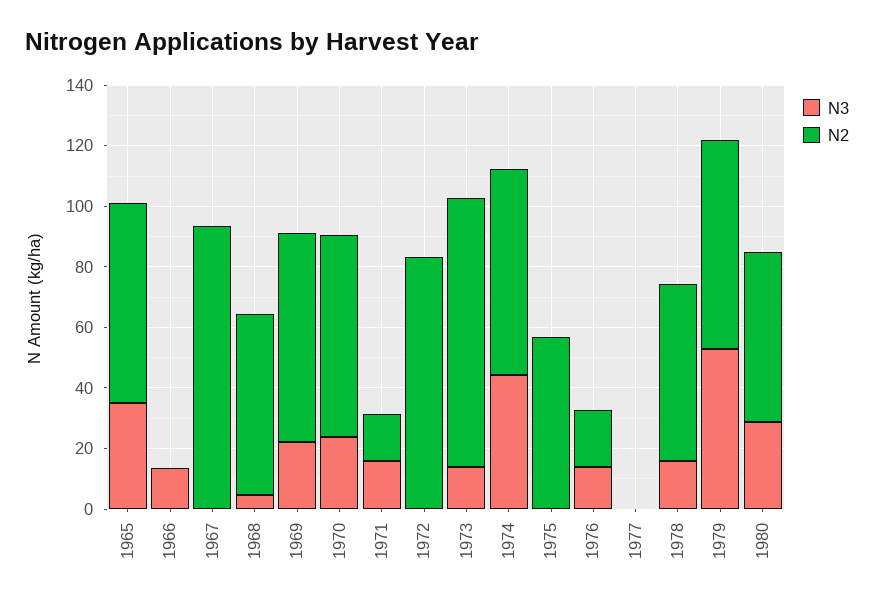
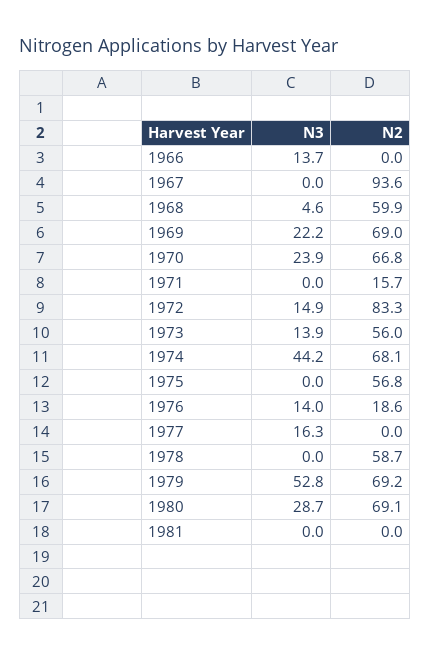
N3, 1965: 35 -> none
N2, 1965: 65 -> none
N3, 1971: 15 -> 0
N3, 1972: 0 -> 14.9
N2, 1973: 90 -> 56
N3, 1977: 0 -> 16.3
N3, 1978: 15 -> 0
N2, 1980: 55 -> 69.1
N3, 1981: none -> 0
N2, 1981: none -> 0

